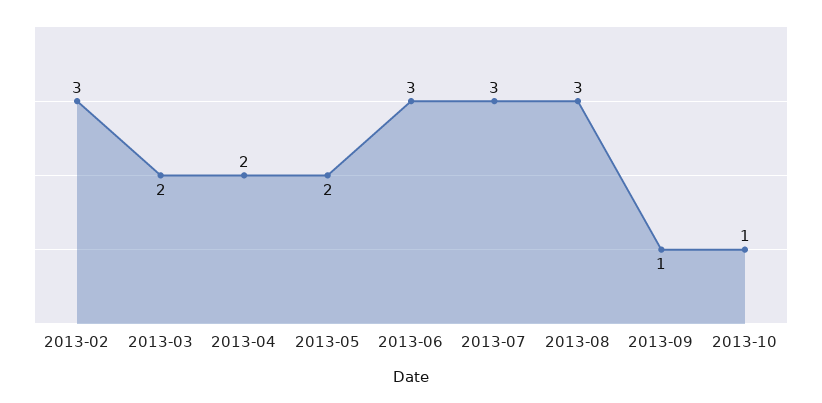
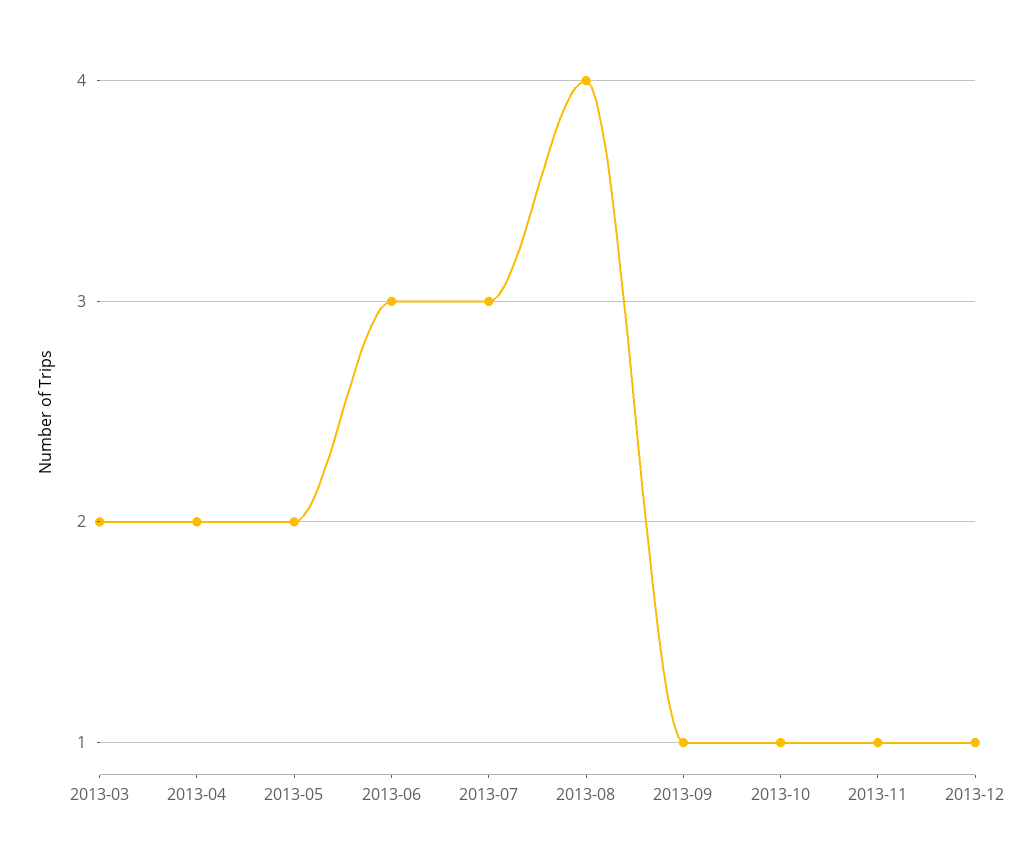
2013-02: 3 -> none
2013-08: 3 -> 4
2013-11: none -> 1
2013-12: none -> 1

